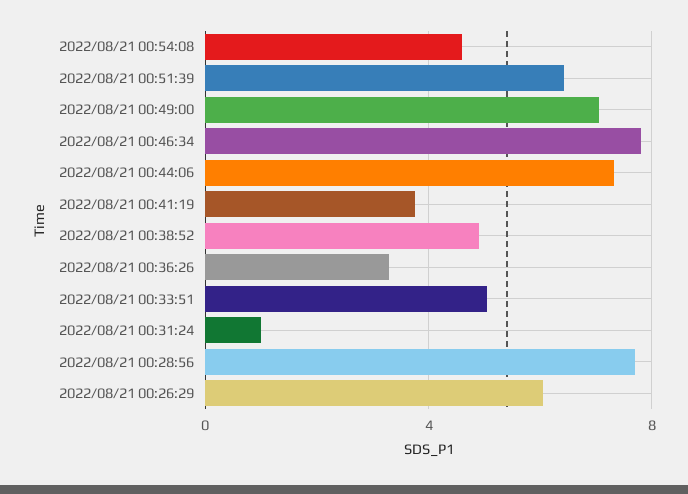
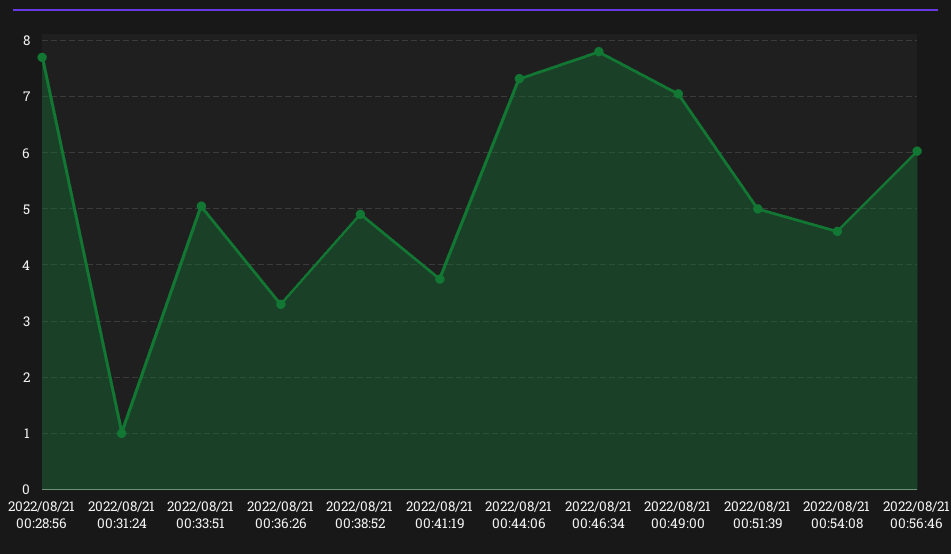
2022/08/21 00:51:39: 6.5 -> 5
2022/08/21 00:26:29: 6 -> none
2022/08/21 00:56:46: none -> 6

